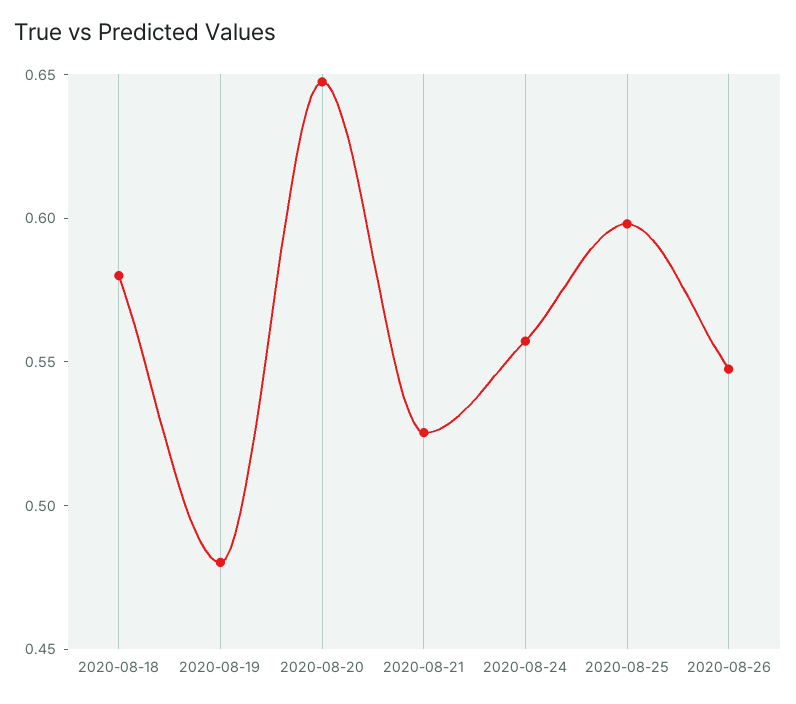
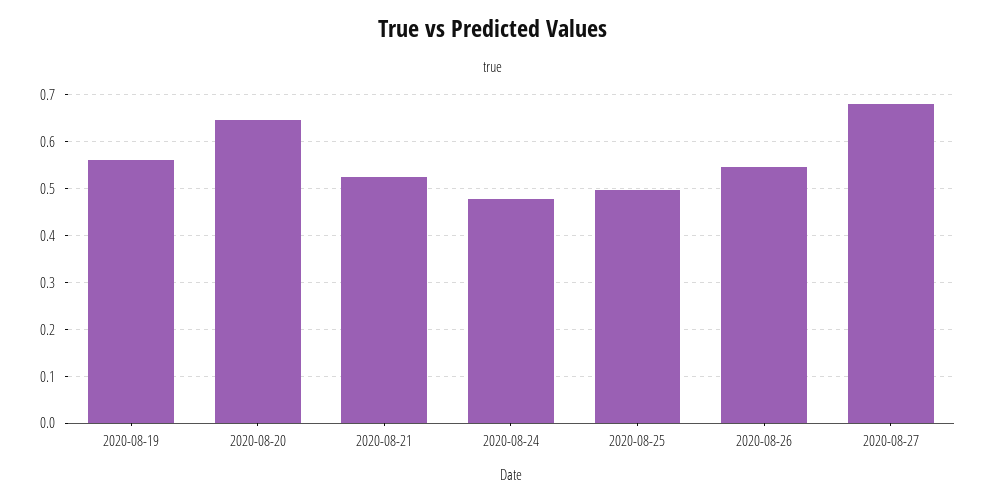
2020-08-18: 0.58 -> none
2020-08-19: 0.48 -> 0.56
2020-08-24: 0.56 -> 0.48
2020-08-25: 0.6 -> 0.5
2020-08-27: none -> 0.68

